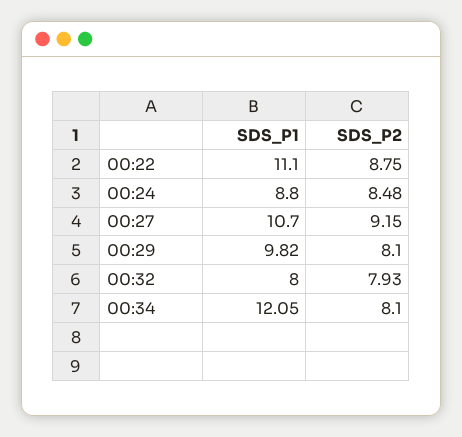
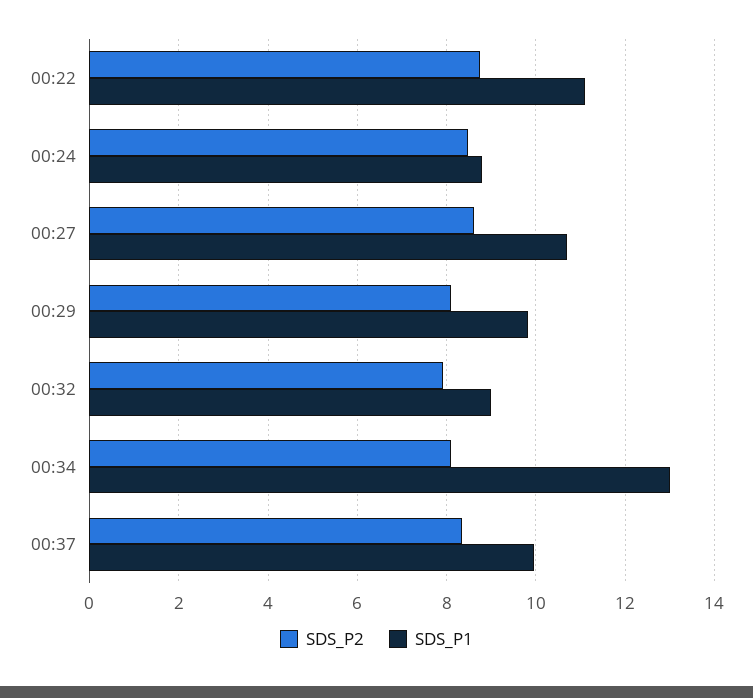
SDS_P2, 00:27: 9.15 -> 8.6
SDS_P1, 00:32: 8 -> 9
SDS_P1, 00:34: 12.05 -> 13
SDS_P2, 00:37: none -> 8.4
SDS_P1, 00:37: none -> 10

